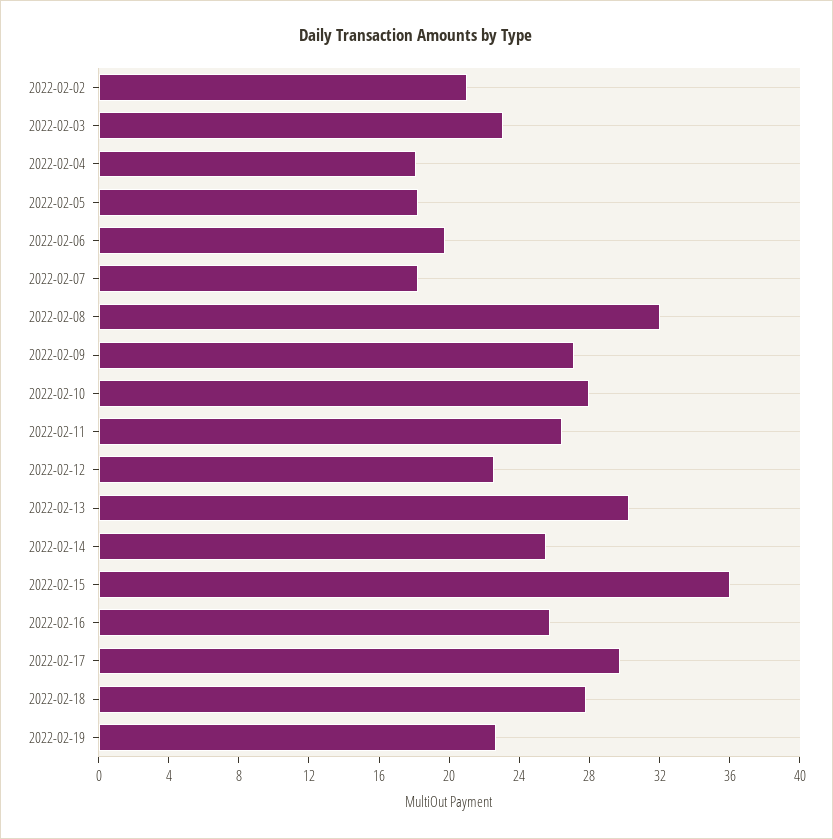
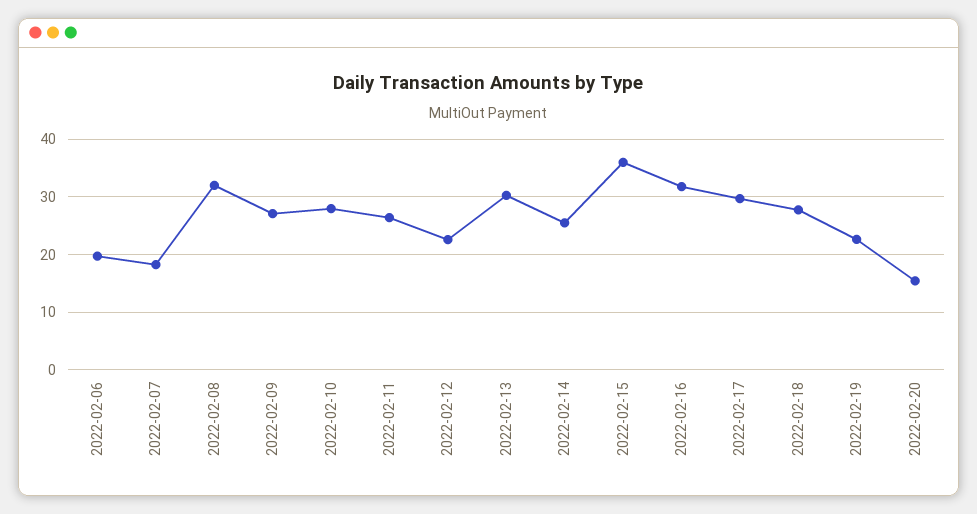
2022-02-02: 21 -> none
2022-02-03: 23 -> none
2022-02-04: 18 -> none
2022-02-05: 18 -> none
2022-02-16: 26 -> 32
2022-02-20: none -> 16

